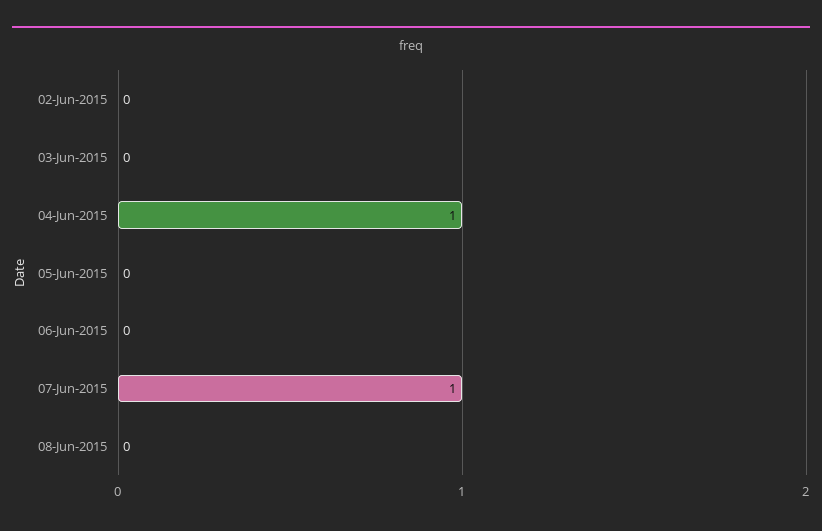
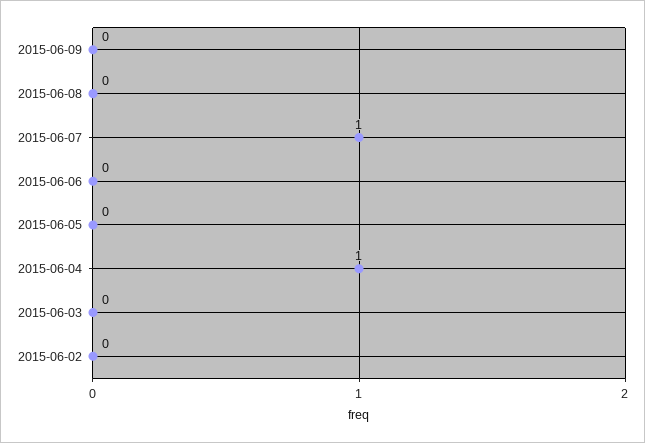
2015-06-09: none -> 0

